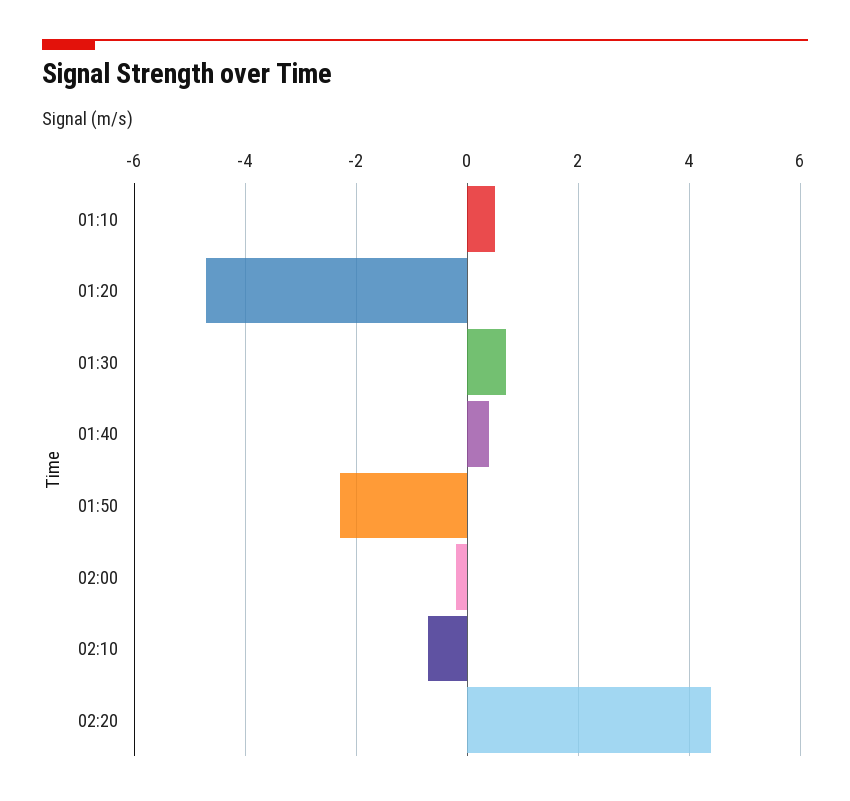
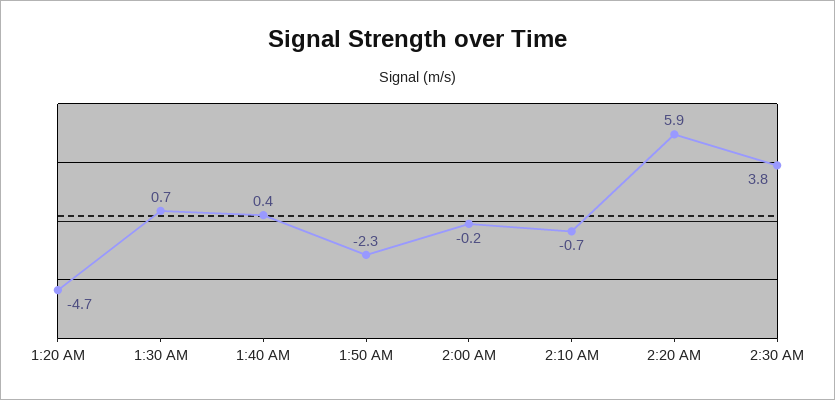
01:10: 0.5 -> none
02:20: 4.5 -> 5.9
2:30 AM: none -> 3.8

